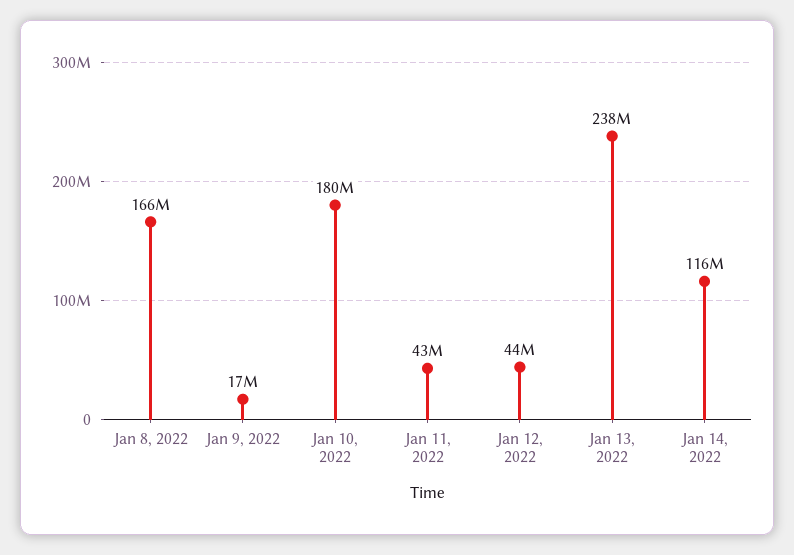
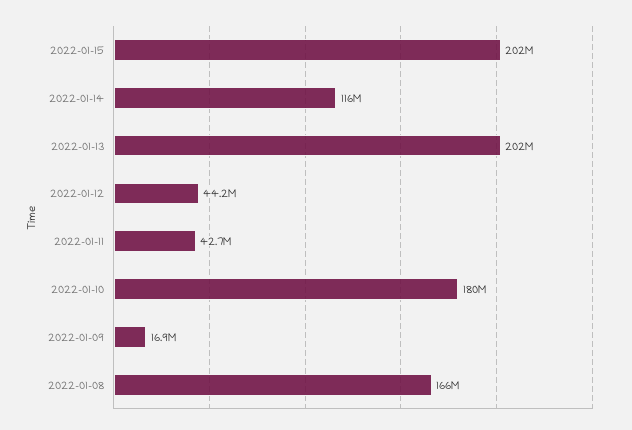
Jan 13, 2022: 238000000 -> 202000000
2022-01-15: none -> 202000000

